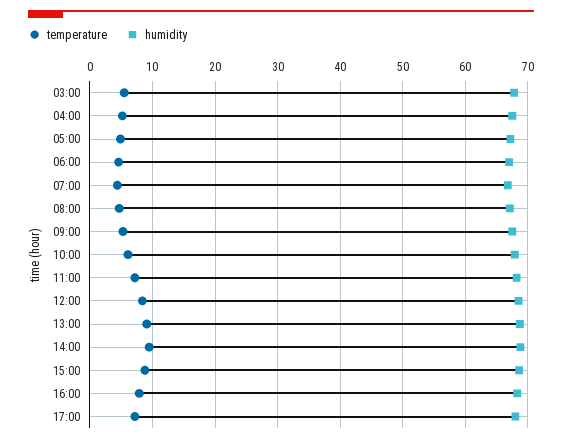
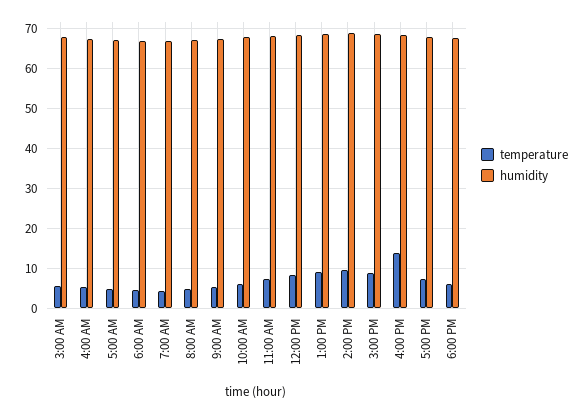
temperature, 16:00: 8 -> 14
temperature, 6:00 PM: none -> 6
humidity, 6:00 PM: none -> 68

